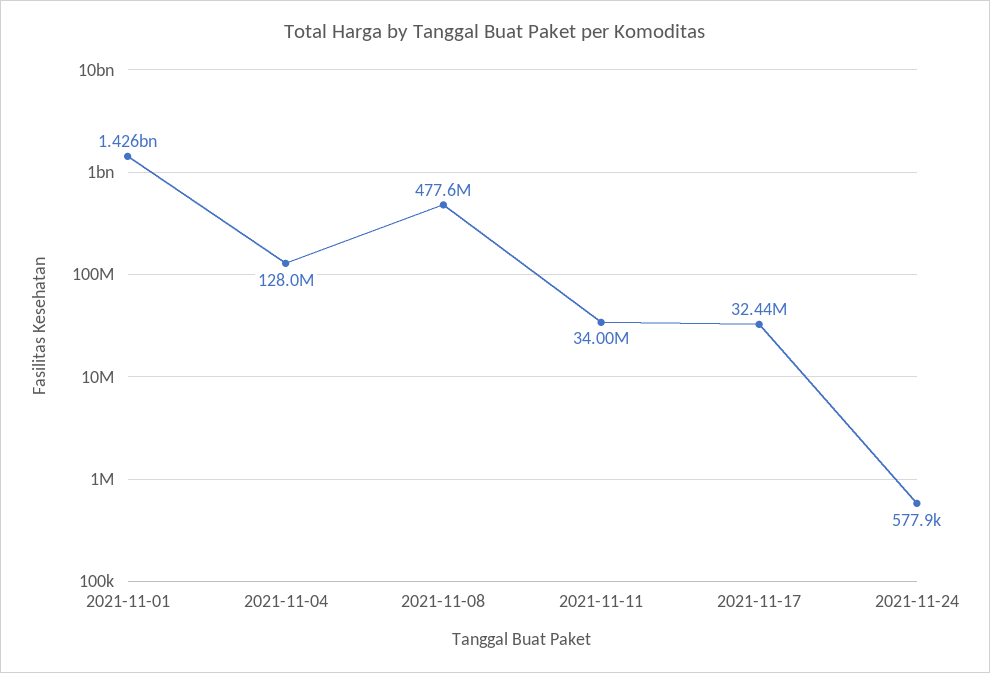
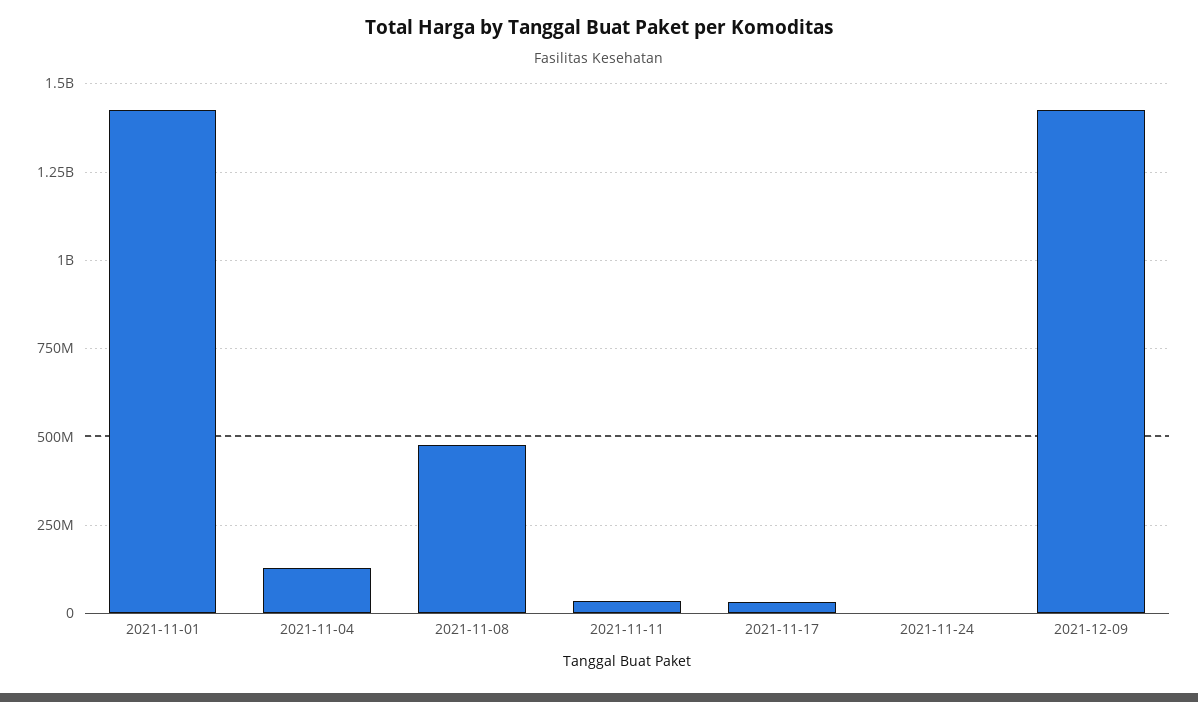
2021-12-09: none -> 1425000000

